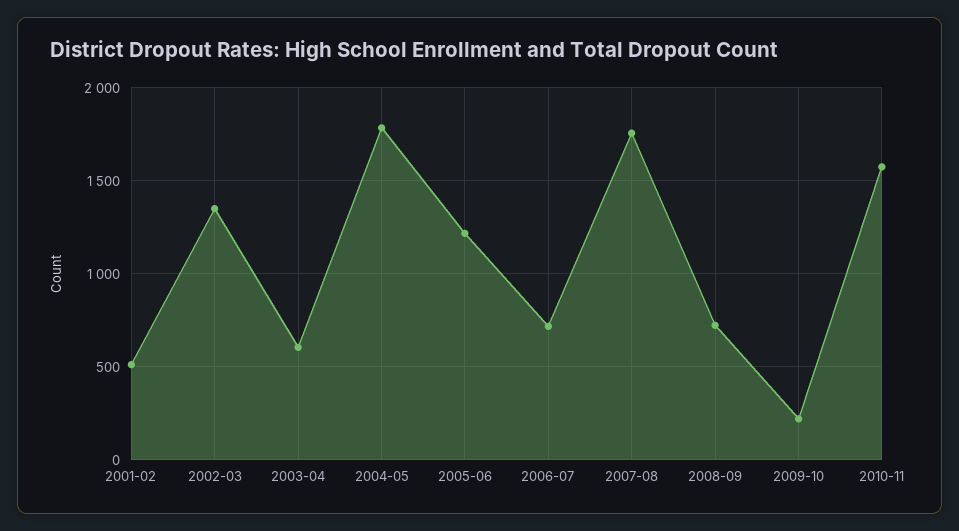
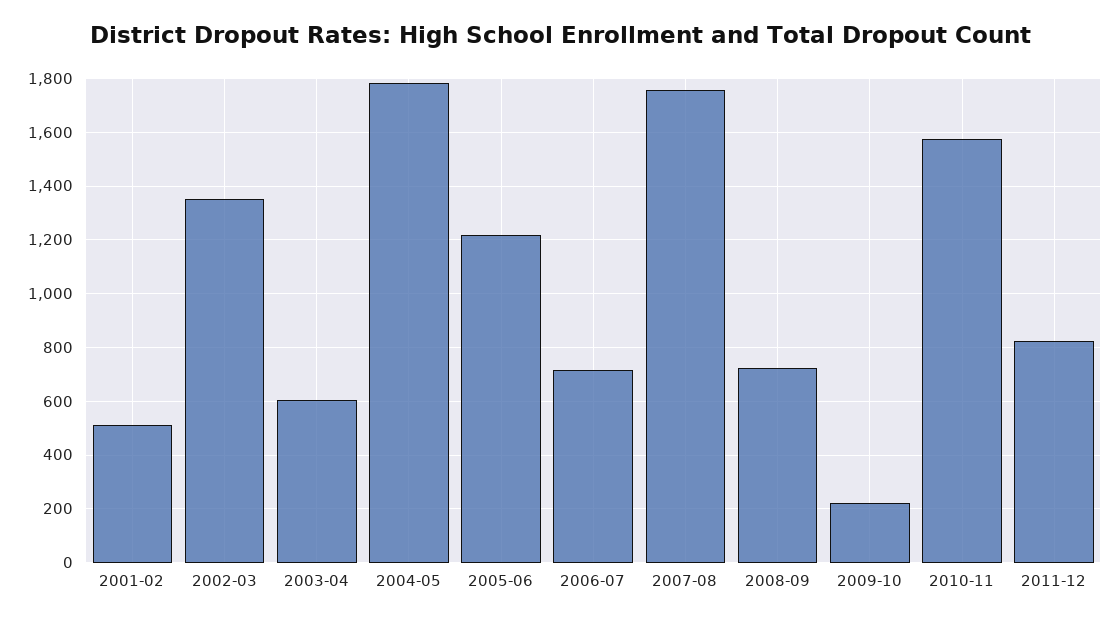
2011-12: none -> 825

